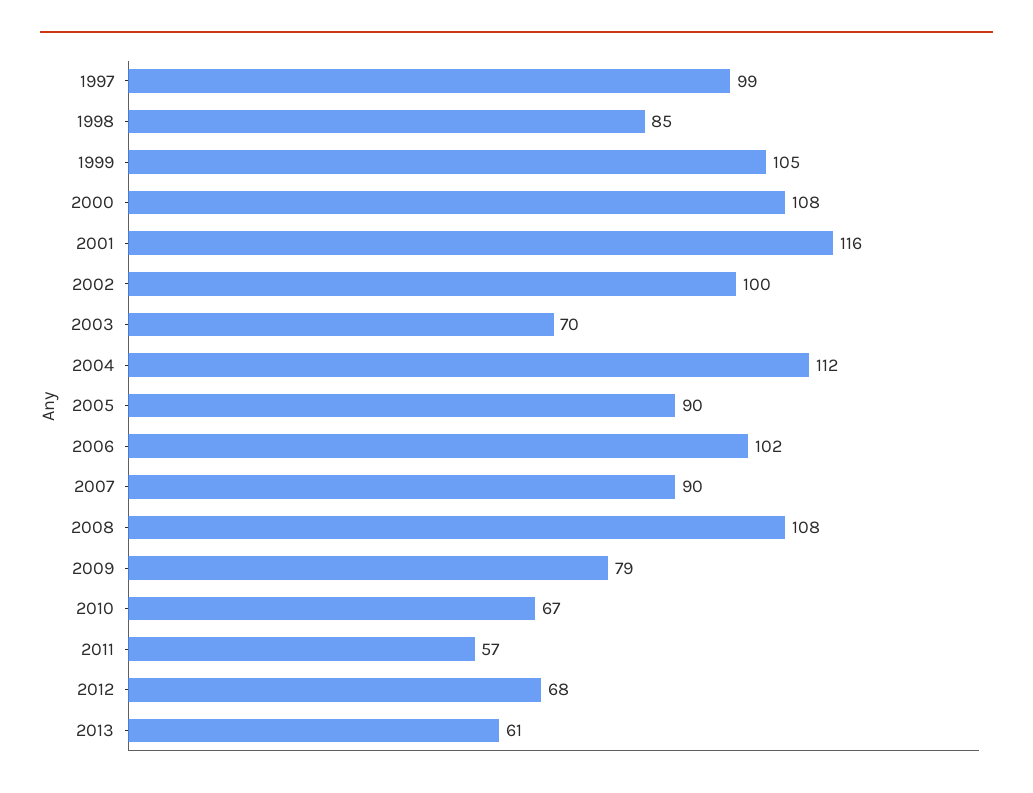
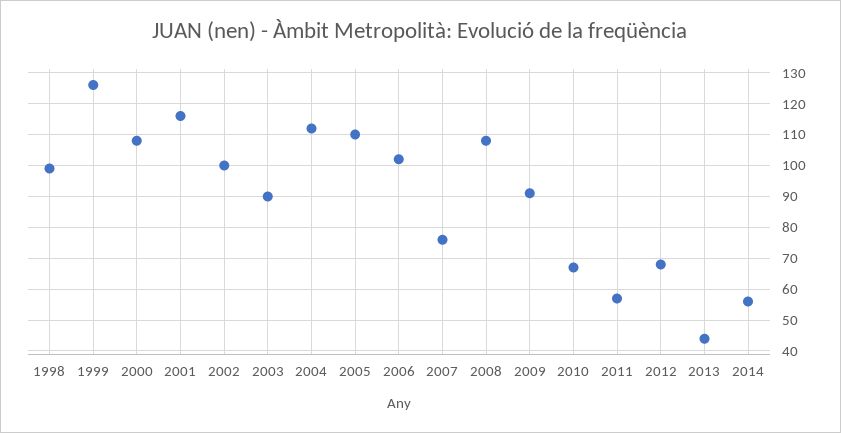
1997: 99 -> none
1998: 85 -> 100
1999: 105 -> 125
2003: 70 -> 90
2005: 90 -> 110
2007: 90 -> 75
2009: 79 -> 90
2013: 61 -> 45
2014: none -> 55

